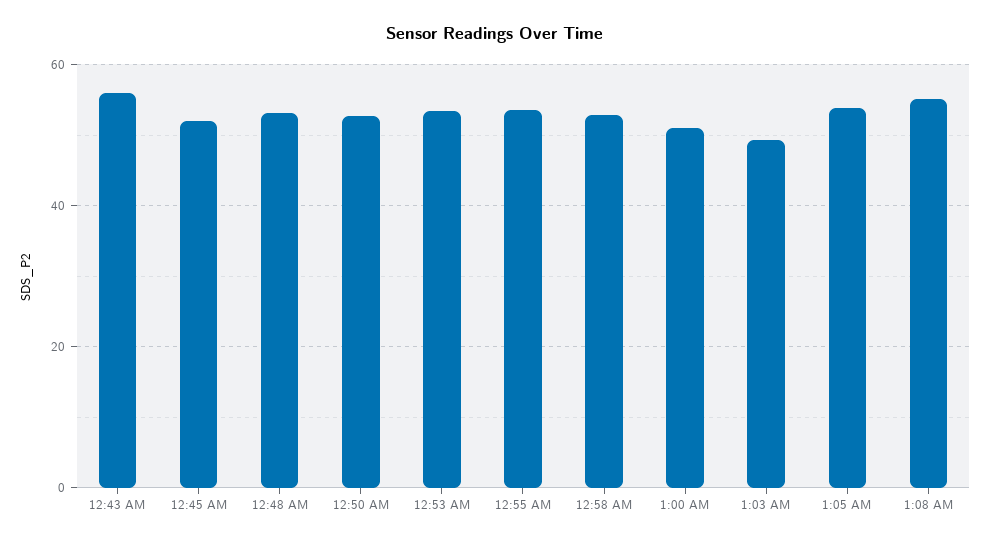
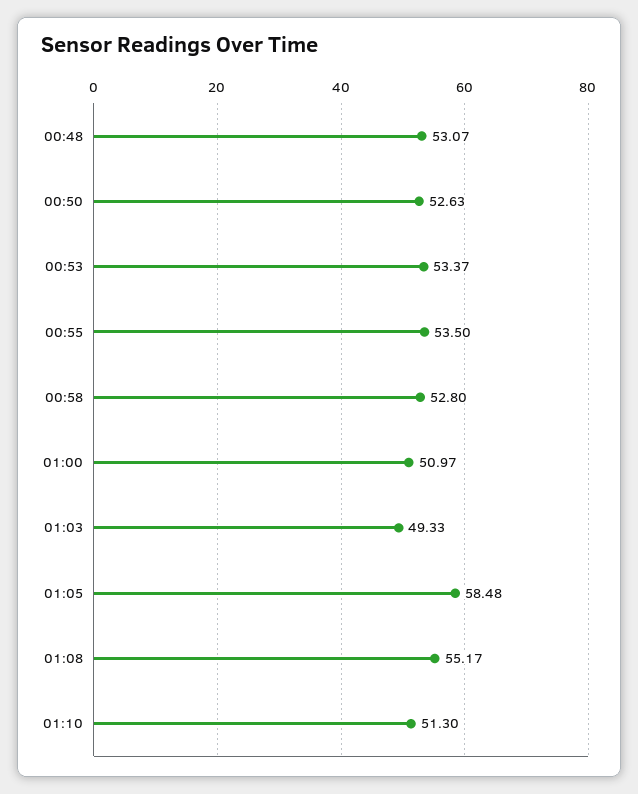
12:43 AM: 56 -> none
12:45 AM: 52 -> none
1:05 AM: 54 -> 58.48
01:10: none -> 51.3

